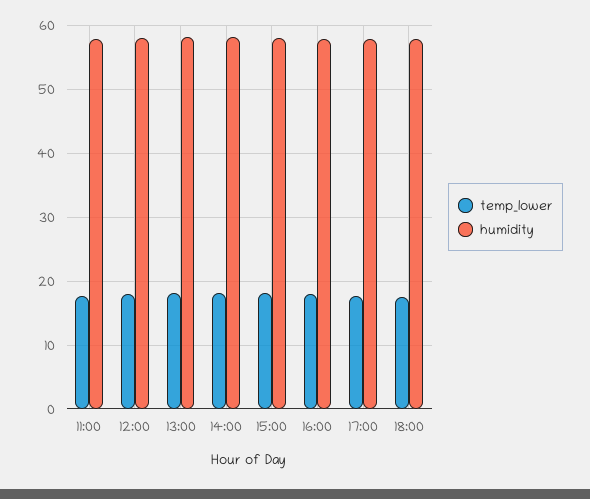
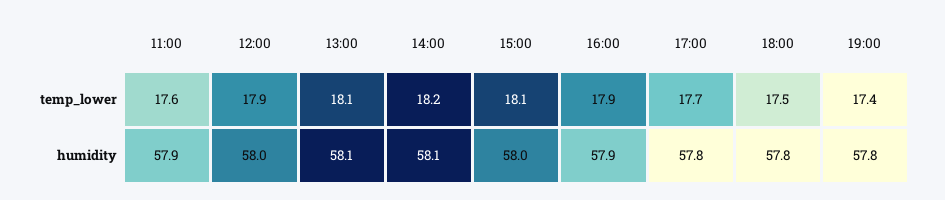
temp_lower, 19:00: none -> 17.4
humidity, 19:00: none -> 57.8

